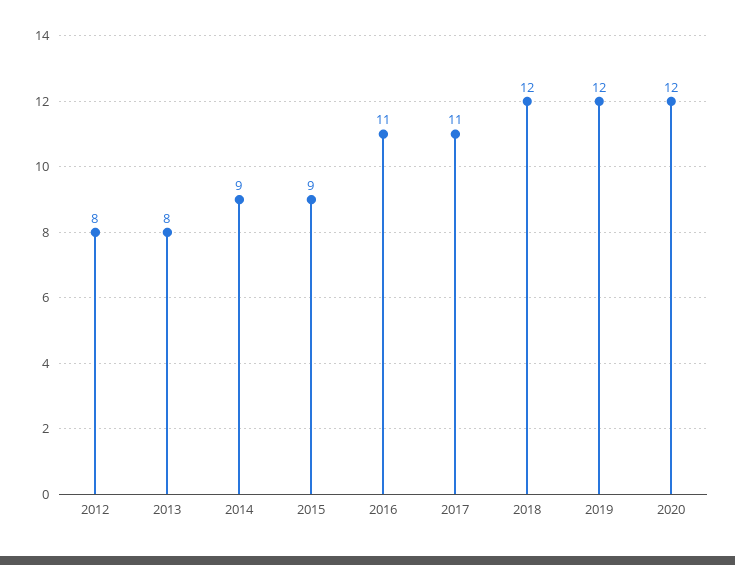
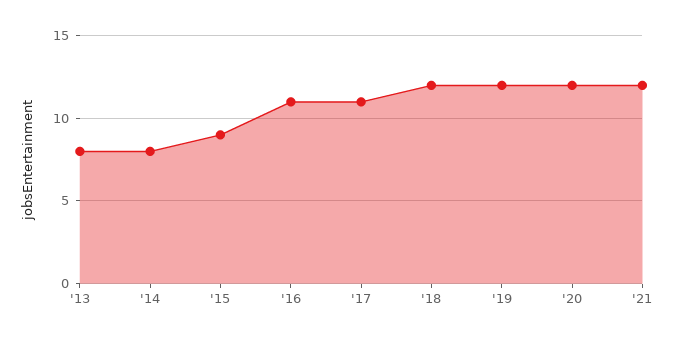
2012: 8 -> none
2014: 9 -> 8
'21: none -> 12

